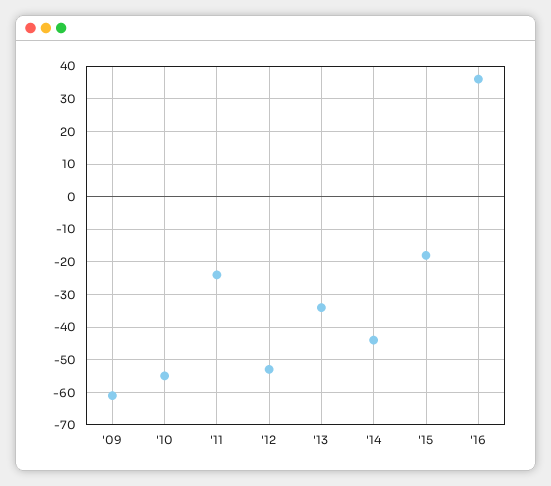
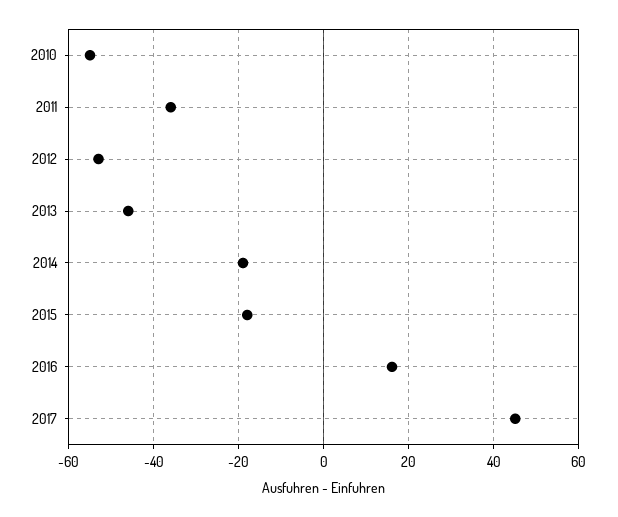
'09: -60 -> none
'11: -25 -> -35
'13: -35 -> -45
'14: -45 -> -20
'16: 35 -> 15
2017: none -> 45

